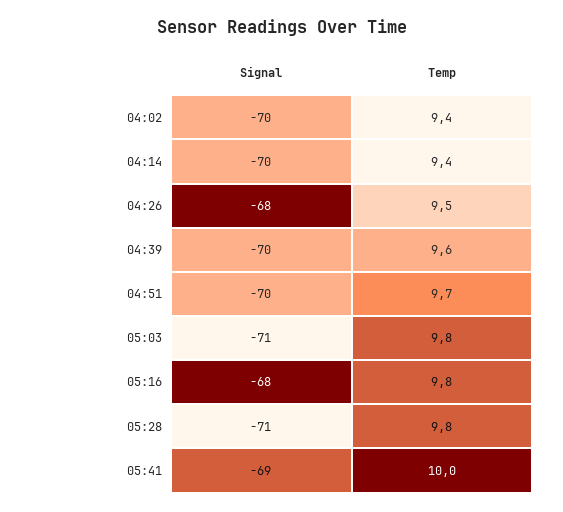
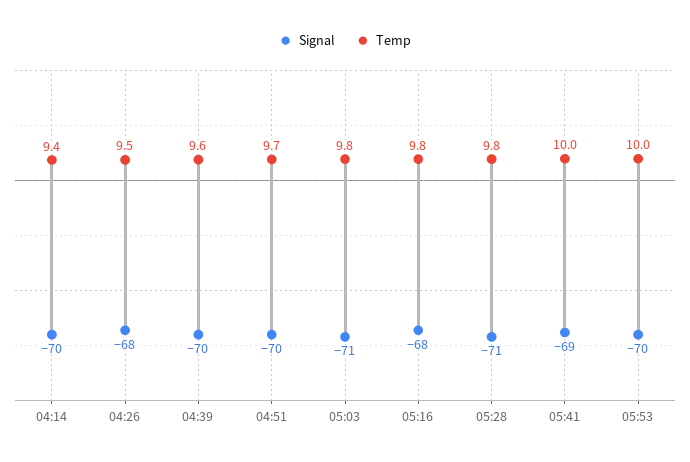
Signal, 04:02: -70 -> none
Temp, 04:02: 9.4 -> none
Signal, 05:53: none -> -70
Temp, 05:53: none -> 10

